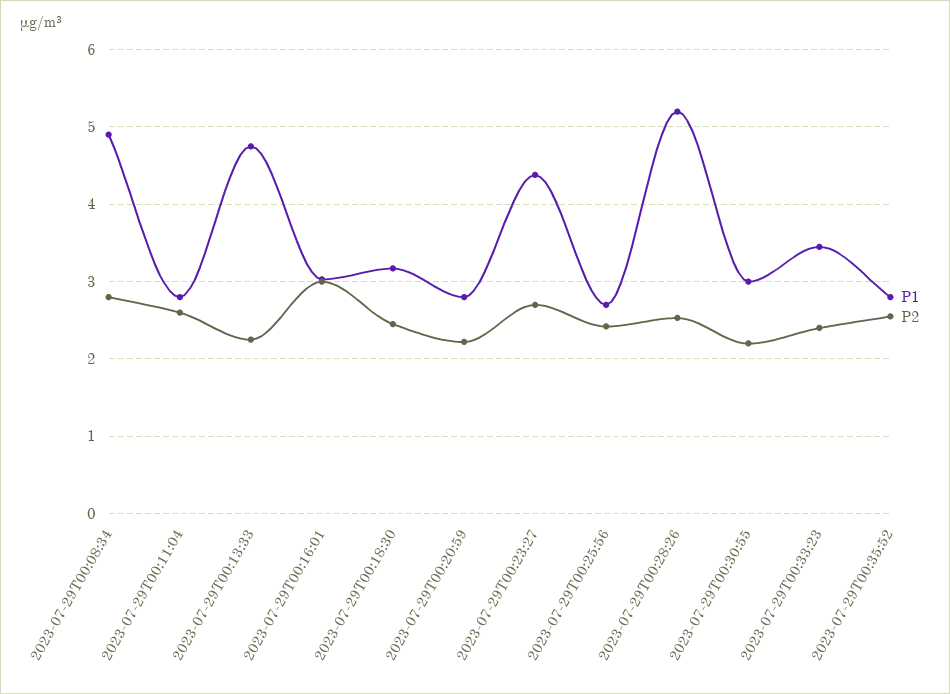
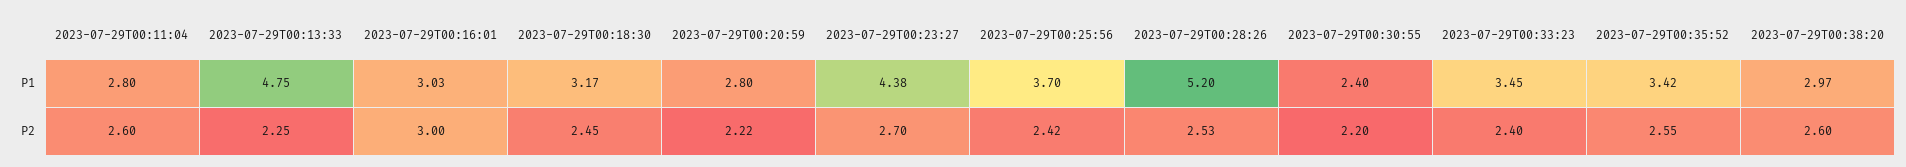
P1, 2023-07-29T00:08:34: 4.9 -> none
P2, 2023-07-29T00:08:34: 2.8 -> none
P1, 2023-07-29T00:25:56: 2.7 -> 3.7
P1, 2023-07-29T00:30:55: 3 -> 2.4
P1, 2023-07-29T00:35:52: 2.8 -> 3.42
P1, 2023-07-29T00:38:20: none -> 2.97
P2, 2023-07-29T00:38:20: none -> 2.6

